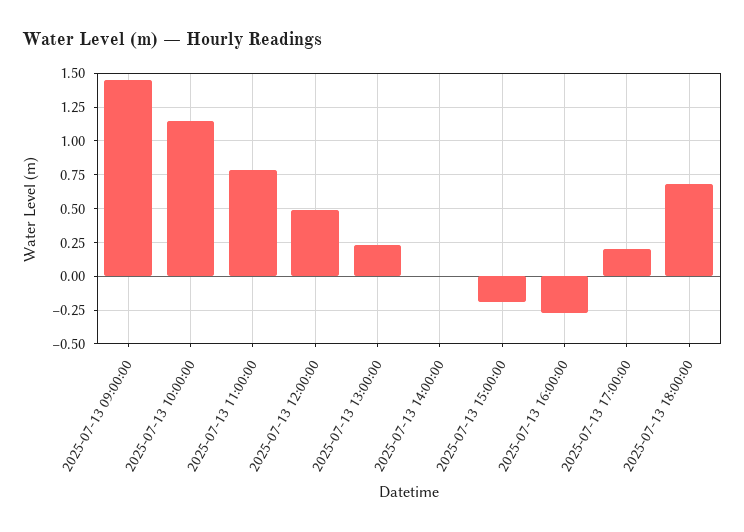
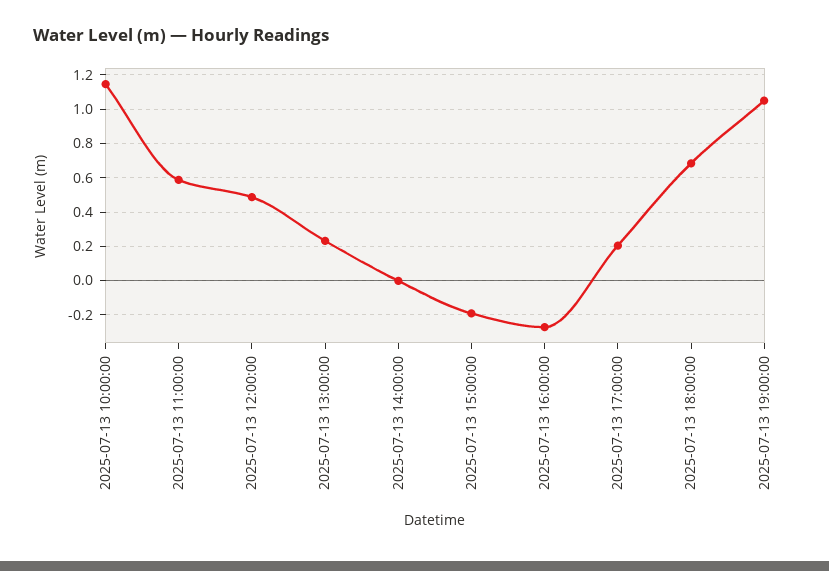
2025-07-13 09:00:00: 1.45 -> none
2025-07-13 11:00:00: 0.8 -> 0.6
2025-07-13 19:00:00: none -> 1.05

